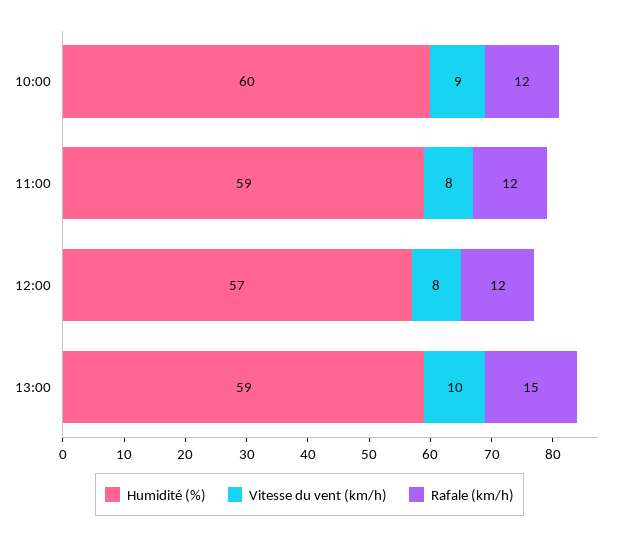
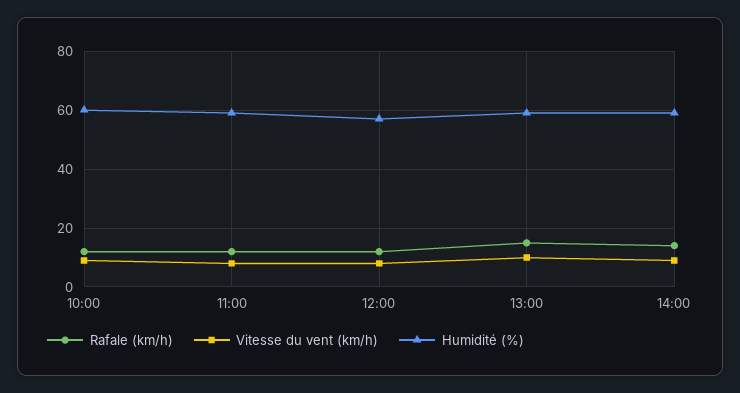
Rafale (km/h), 14:00: none -> 15
Vitesse du vent (km/h), 14:00: none -> 10
Humidité (%), 14:00: none -> 60

